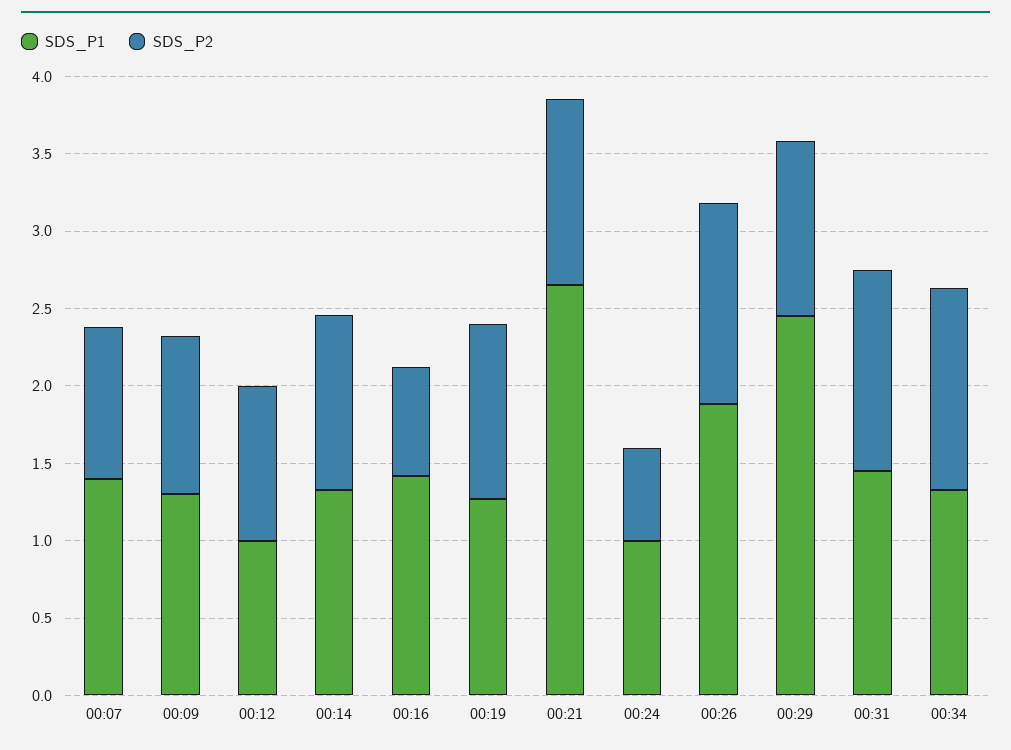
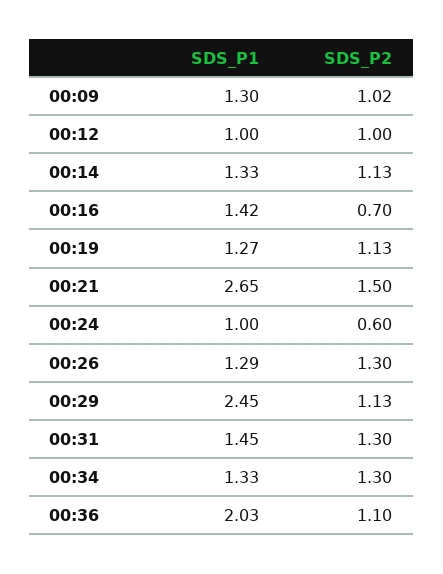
SDS_P1, 00:07: 1.4 -> none
SDS_P2, 00:07: 1 -> none
SDS_P2, 00:21: 1.2 -> 1.5
SDS_P1, 00:26: 1.9 -> 1.29
SDS_P1, 00:36: none -> 2.03
SDS_P2, 00:36: none -> 1.1

